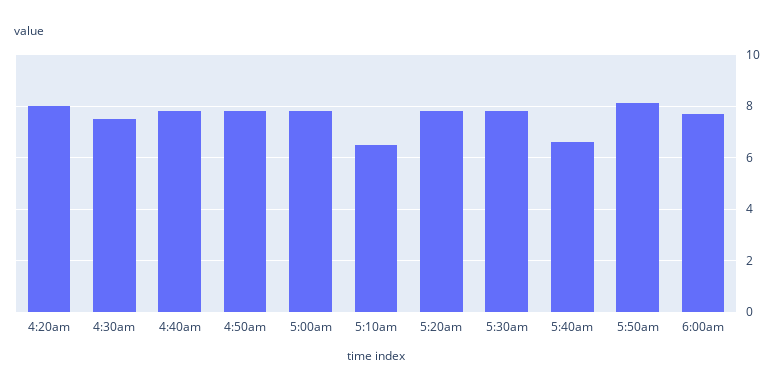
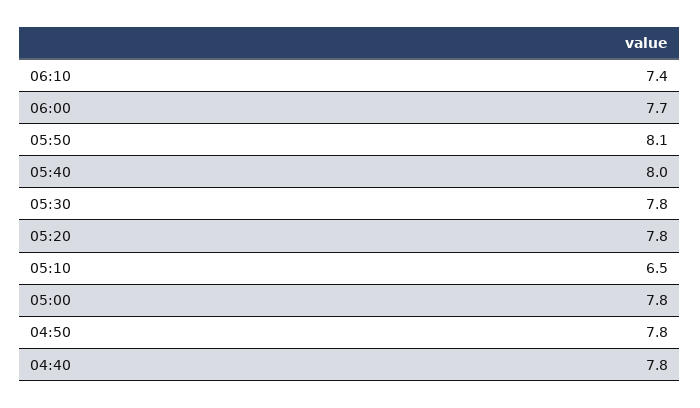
4:20am: 8 -> none
4:30am: 7.5 -> none
5:40am: 6.5 -> 8
06:10: none -> 7.4

